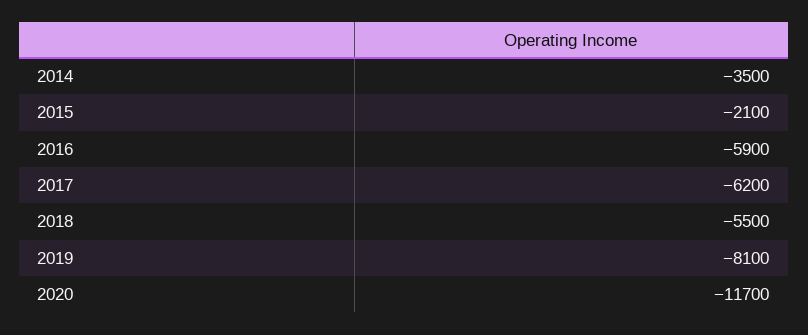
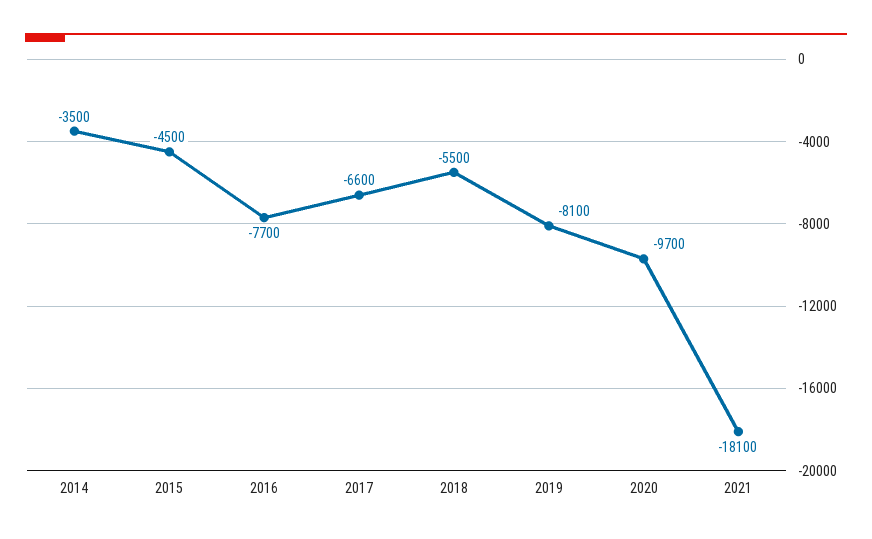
2015: -2100 -> -4500
2016: -5900 -> -7700
2017: -6200 -> -6600
2020: -11700 -> -9700
2021: none -> -18100

